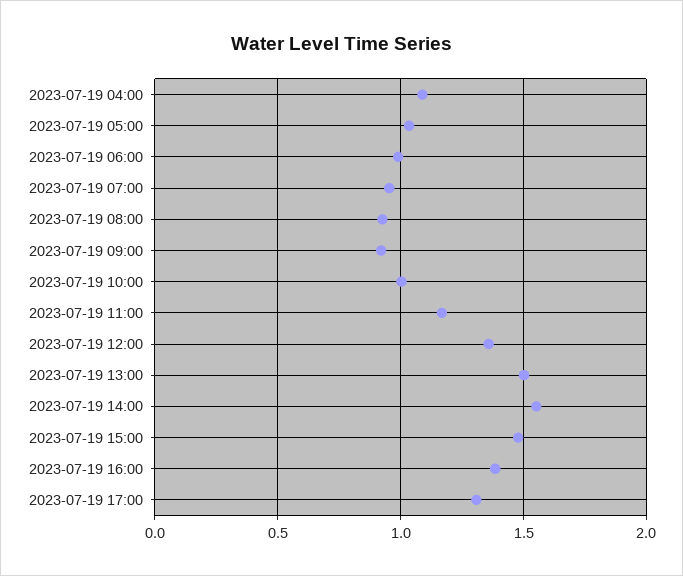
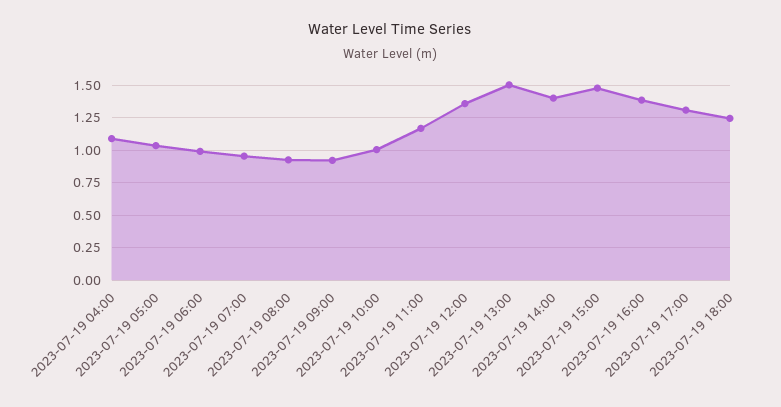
2023-07-19 14:00: 1.55 -> 1.4
2023-07-19 18:00: none -> 1.25

